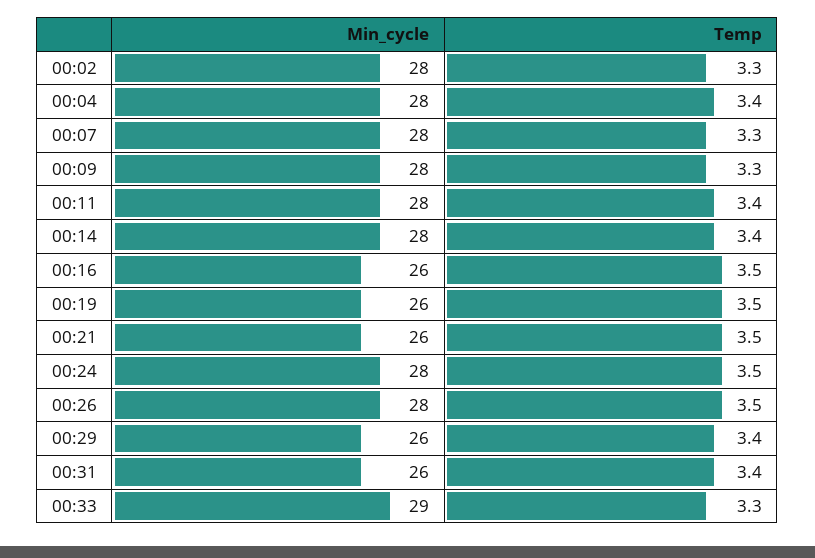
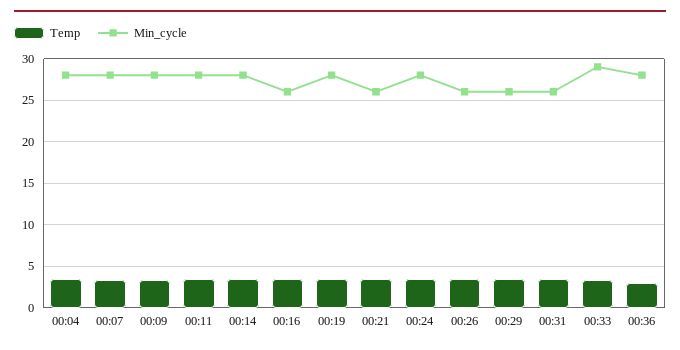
Min_cycle, 00:02: 28 -> none
Temp, 00:02: 3.3 -> none
Min_cycle, 00:19: 26 -> 28
Min_cycle, 00:26: 28 -> 26
Temp, 00:36: none -> 3
Min_cycle, 00:36: none -> 28

